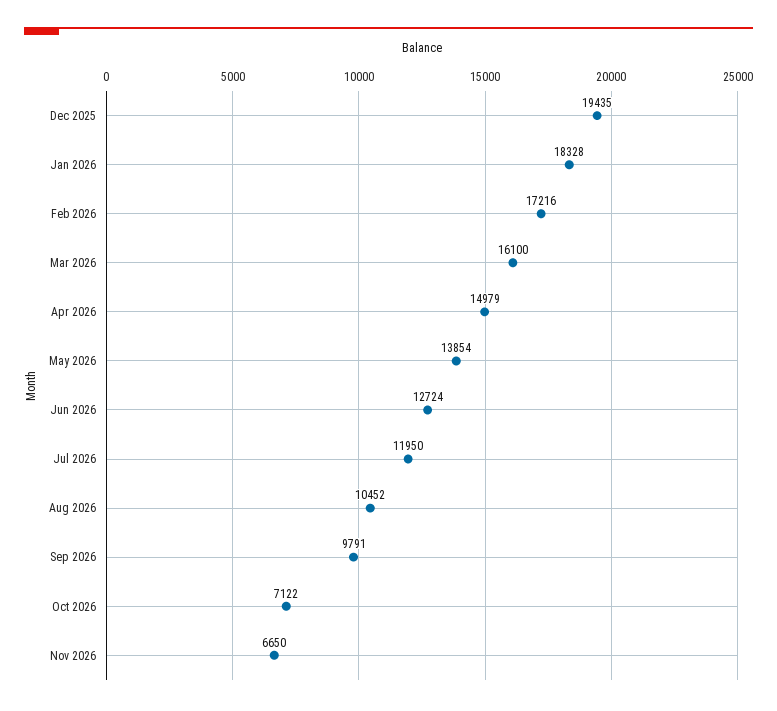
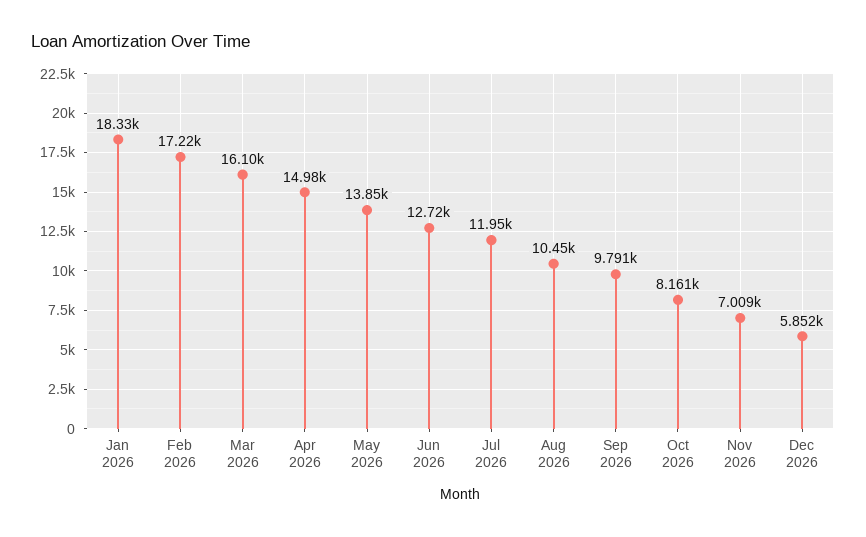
Dec 2025: 19435 -> none
Oct 2026: 7122 -> 8161
Nov 2026: 6650 -> 7009
Dec 2026: none -> 5852

